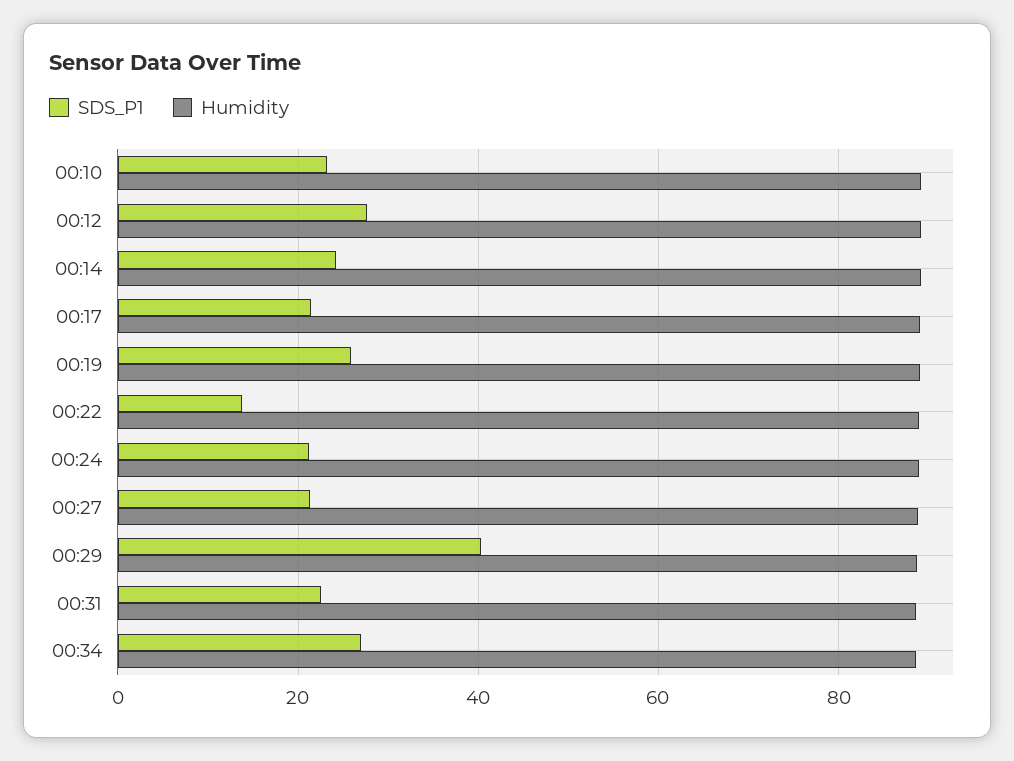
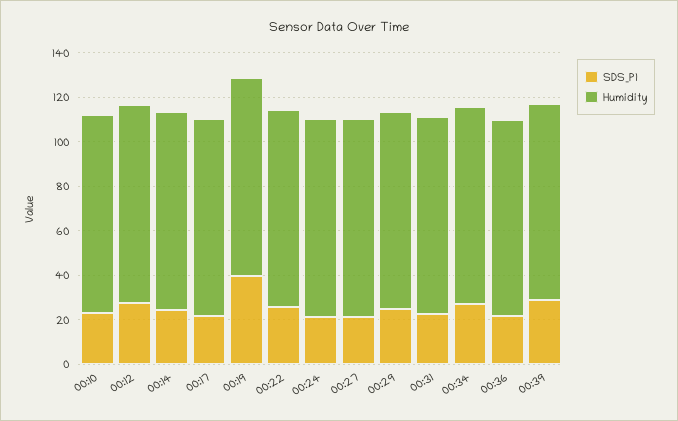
SDS_P1, 00:19: 26 -> 40
SDS_P1, 00:22: 14 -> 25
SDS_P1, 00:29: 40 -> 25
SDS_P1, 00:36: none -> 20
Humidity, 00:36: none -> 90
SDS_P1, 00:39: none -> 30
Humidity, 00:39: none -> 90

